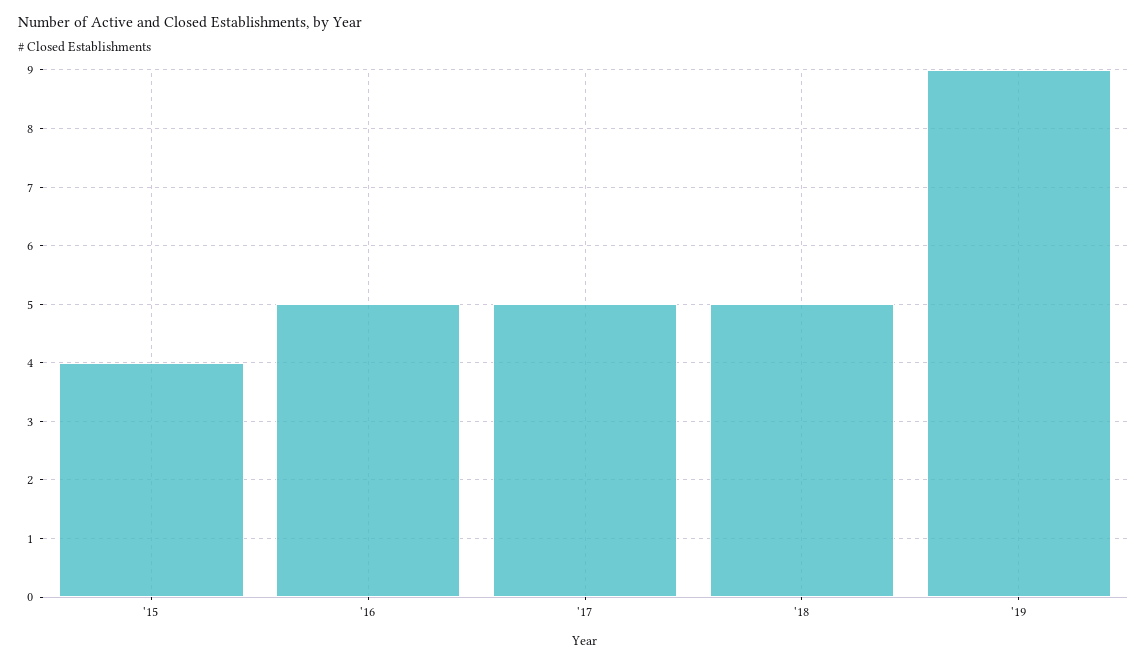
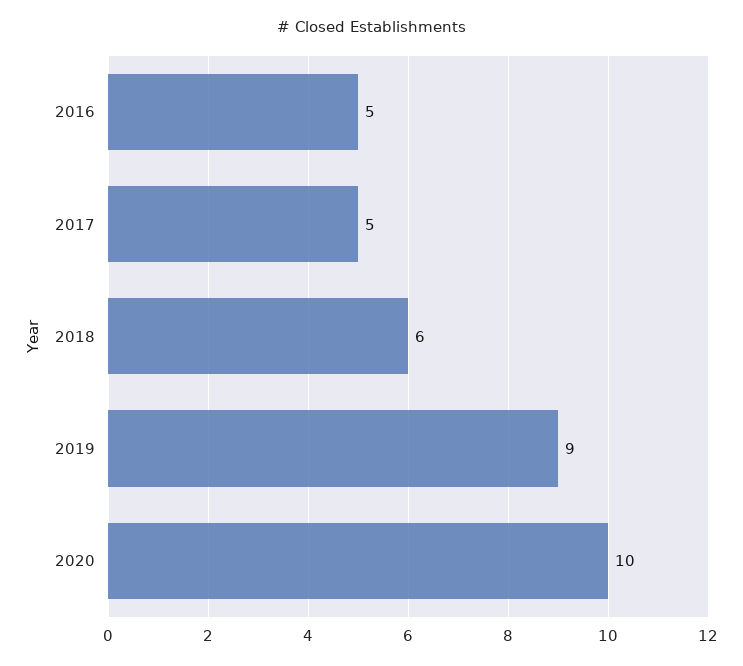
'15: 4 -> none
'18: 5 -> 6
2020: none -> 10

